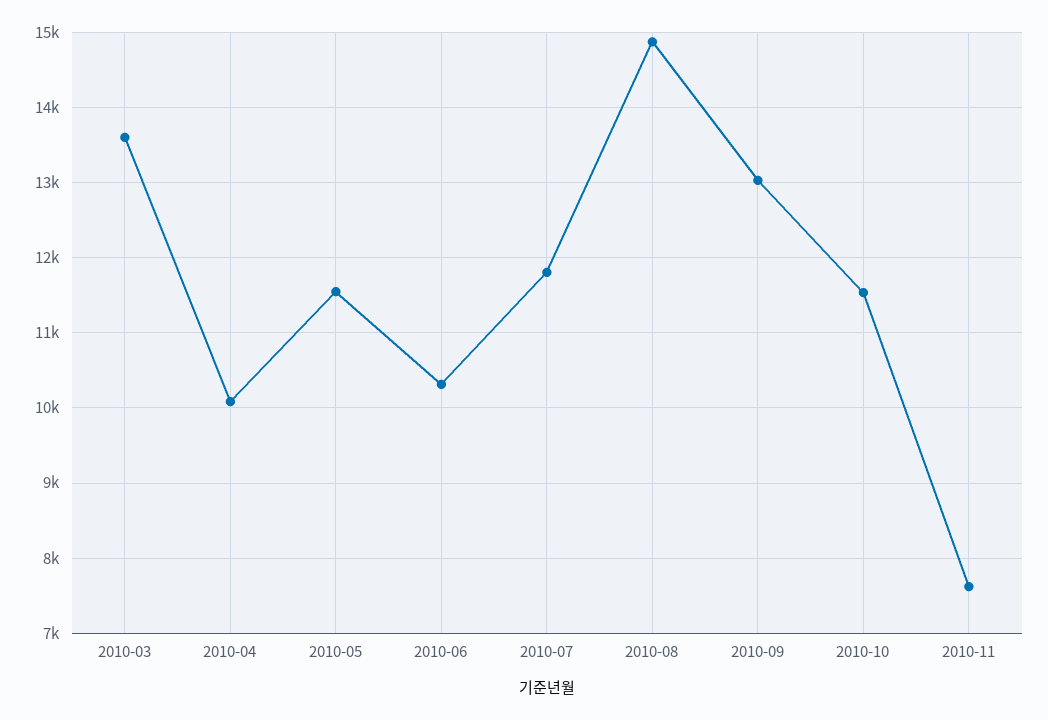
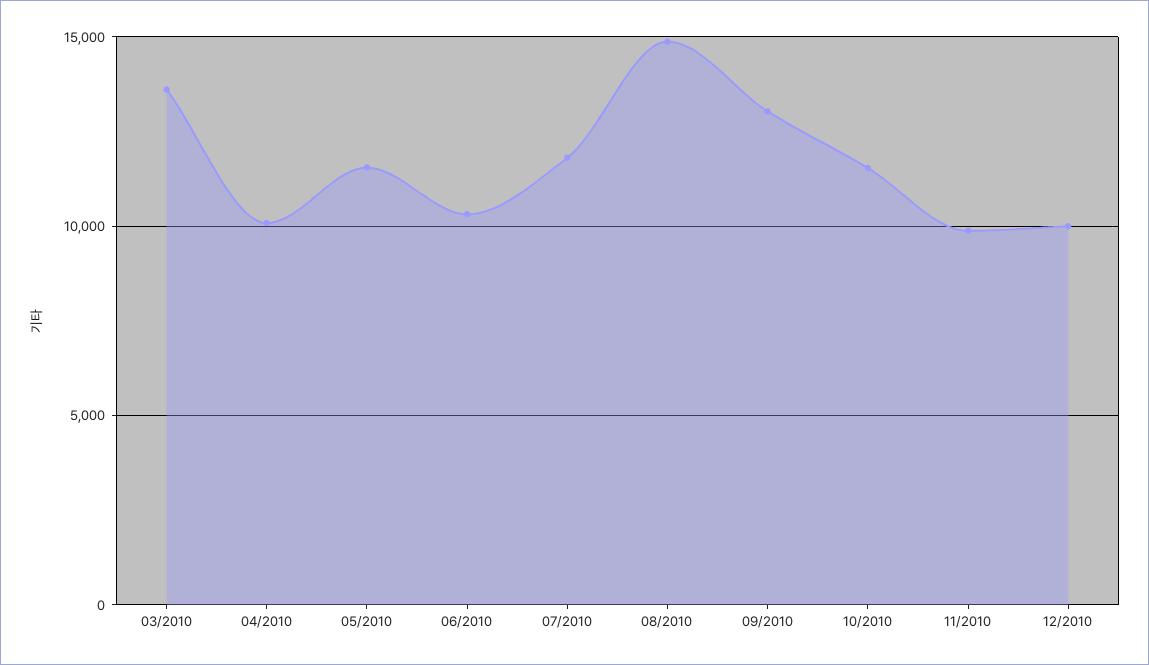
2010-11: 7600 -> 10000
12/2010: none -> 10000

